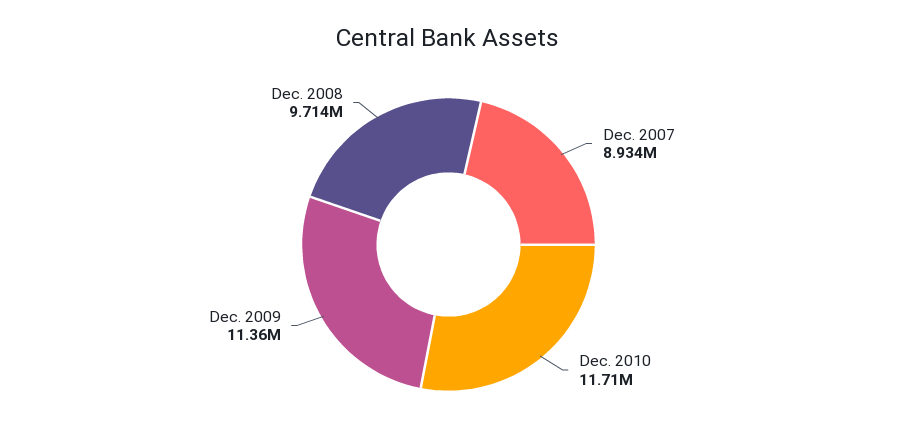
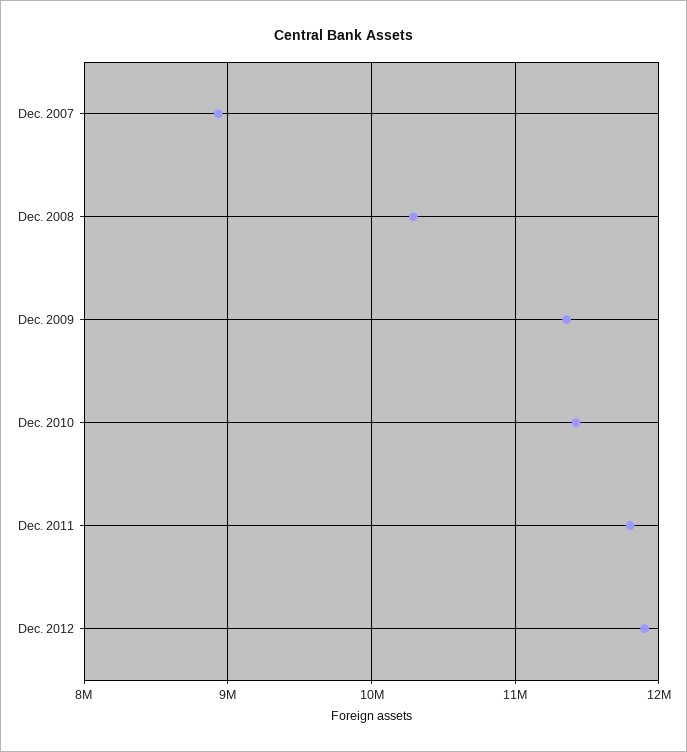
Dec. 2010: 11710000 -> 11400000
Dec. 2008: 9714000 -> 10300000
Dec. 2011: none -> 11800000
Dec. 2012: none -> 11900000

